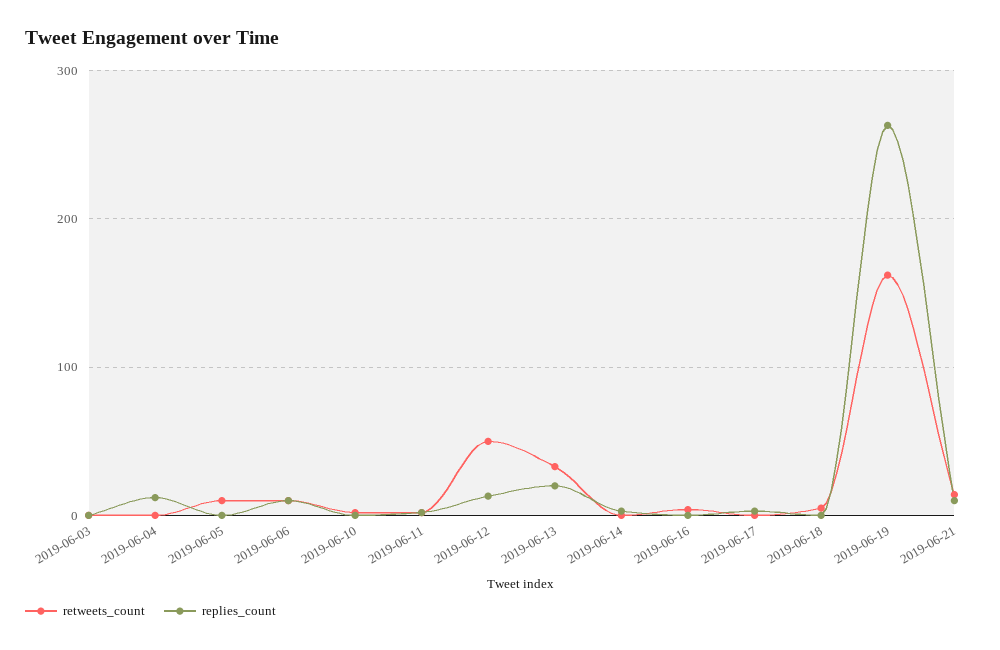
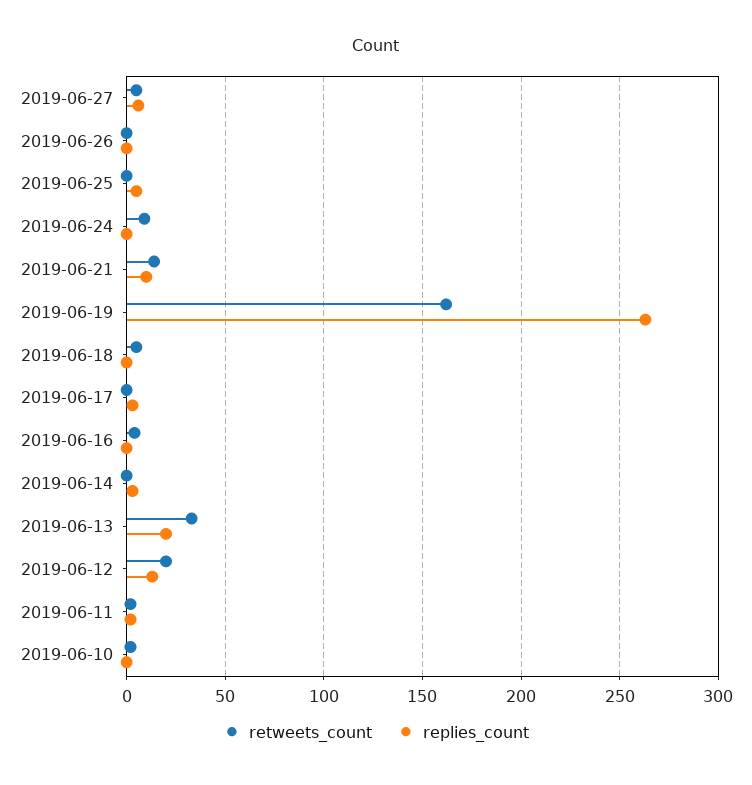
retweets_count, 2019-06-03: 0 -> none
replies_count, 2019-06-03: 0 -> none
retweets_count, 2019-06-04: 0 -> none
replies_count, 2019-06-04: 10 -> none
retweets_count, 2019-06-05: 10 -> none
replies_count, 2019-06-05: 0 -> none
retweets_count, 2019-06-06: 10 -> none
replies_count, 2019-06-06: 10 -> none
retweets_count, 2019-06-12: 50 -> 20
retweets_count, 2019-06-27: none -> 5
replies_count, 2019-06-27: none -> 5
retweets_count, 2019-06-26: none -> 0
replies_count, 2019-06-26: none -> 0
retweets_count, 2019-06-25: none -> 0
replies_count, 2019-06-25: none -> 5
retweets_count, 2019-06-24: none -> 10
replies_count, 2019-06-24: none -> 0

